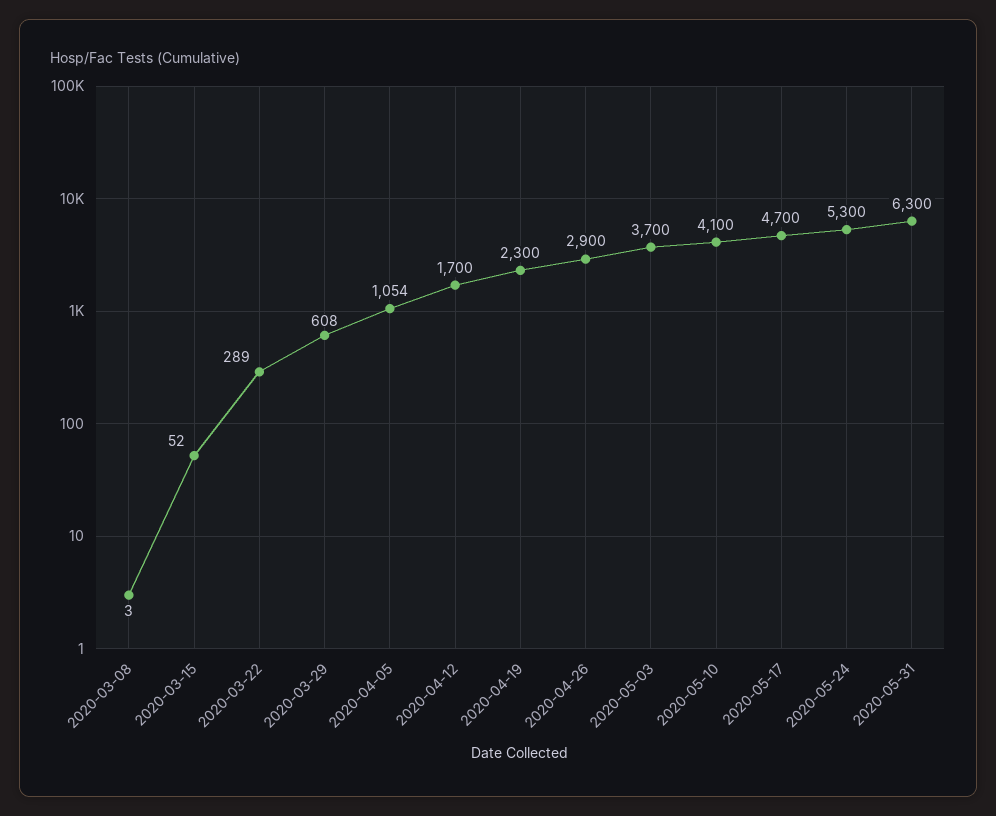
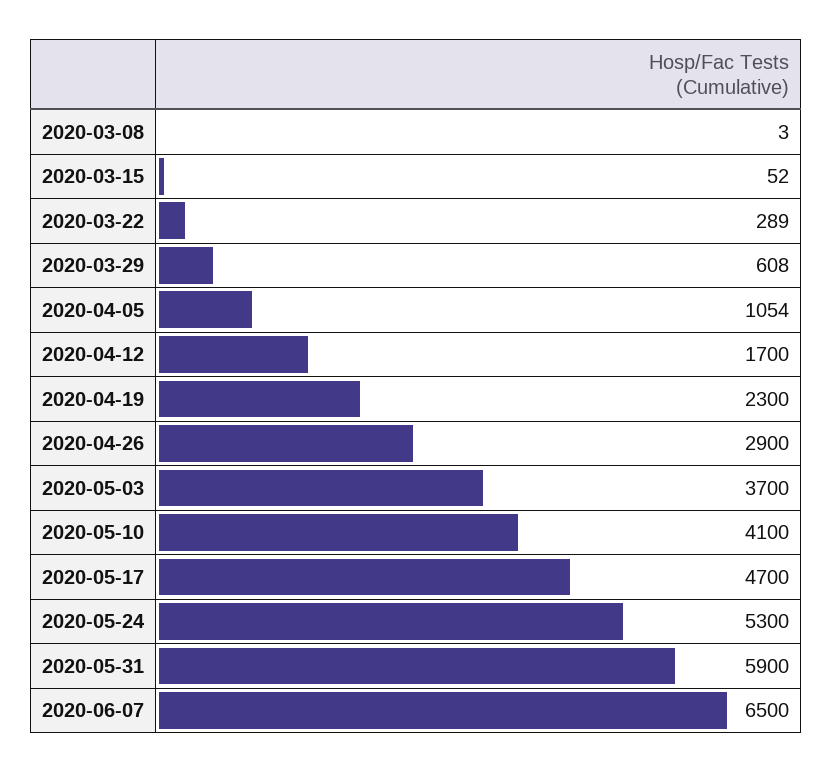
2020-05-31: 6300 -> 5900
2020-06-07: none -> 6500

